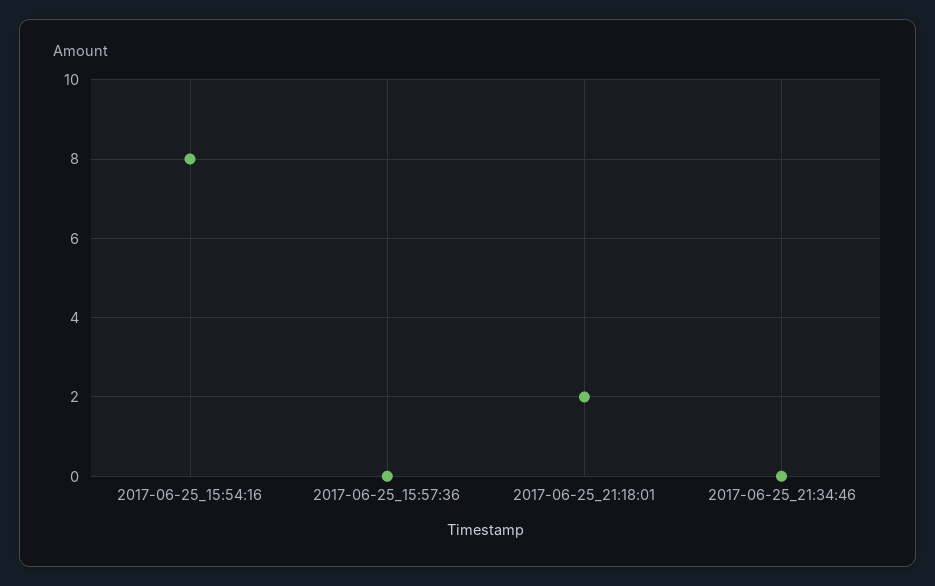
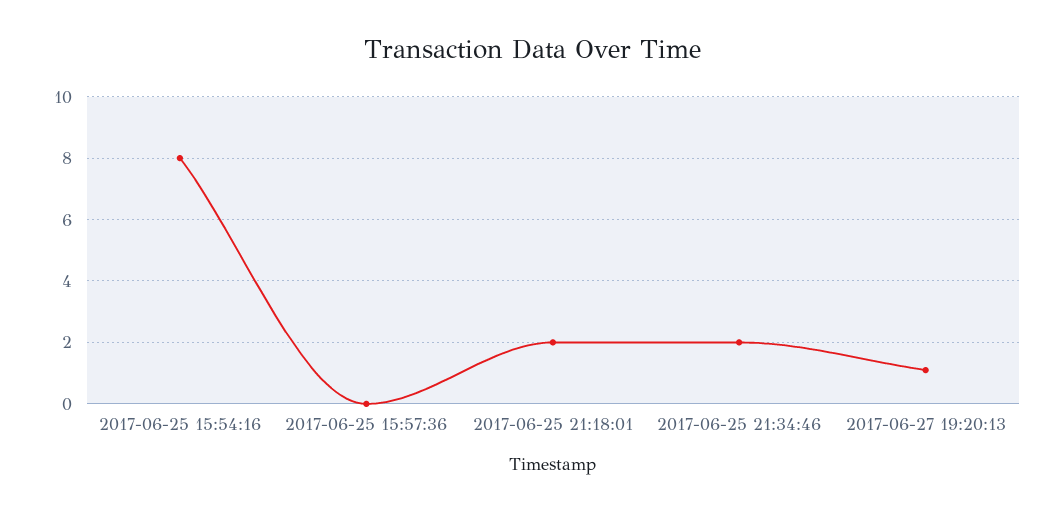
2017-06-25_21:34:46: 0 -> 2
2017-06-27 19:20:13: none -> 1

